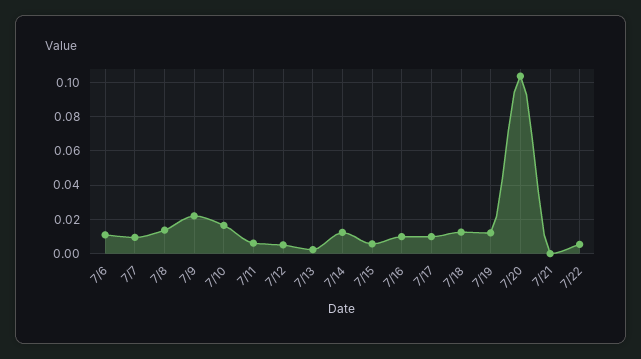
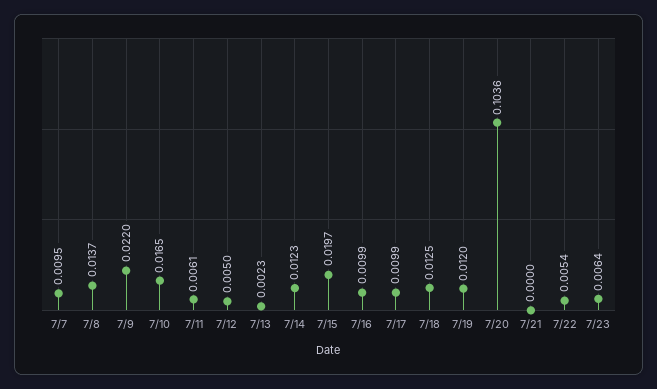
7/6: 0.01 -> none
7/15: 0.005 -> 0.0197
7/23: none -> 0.0064

